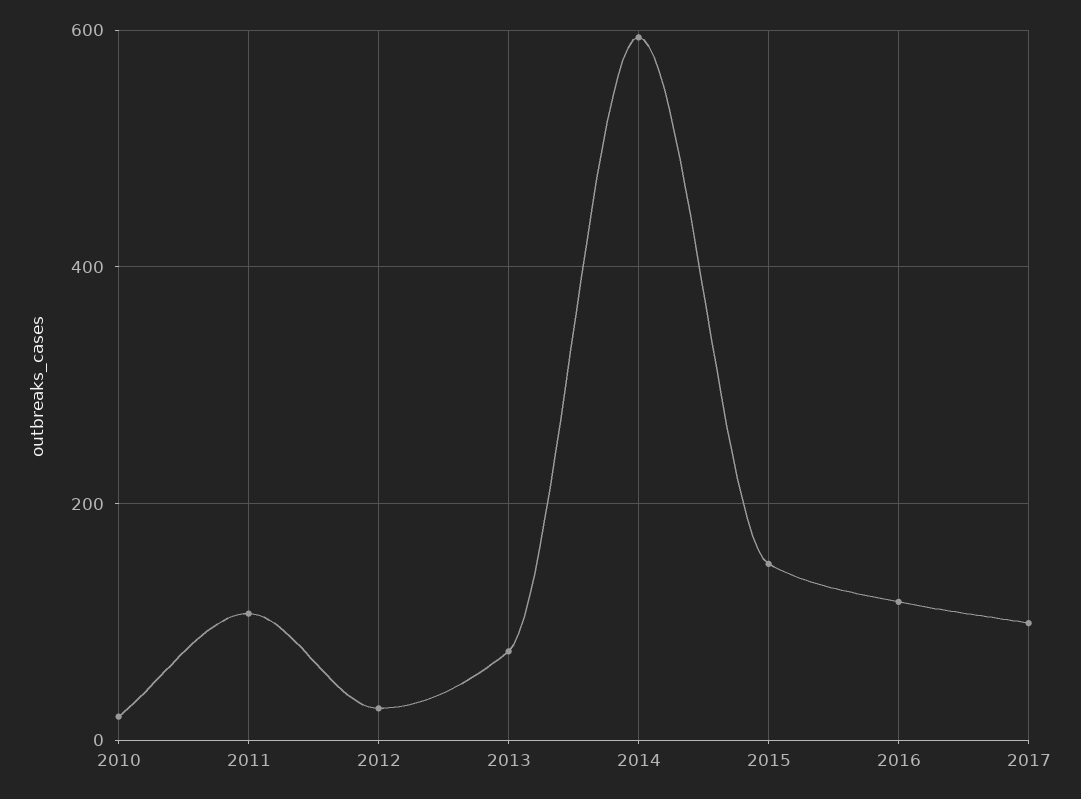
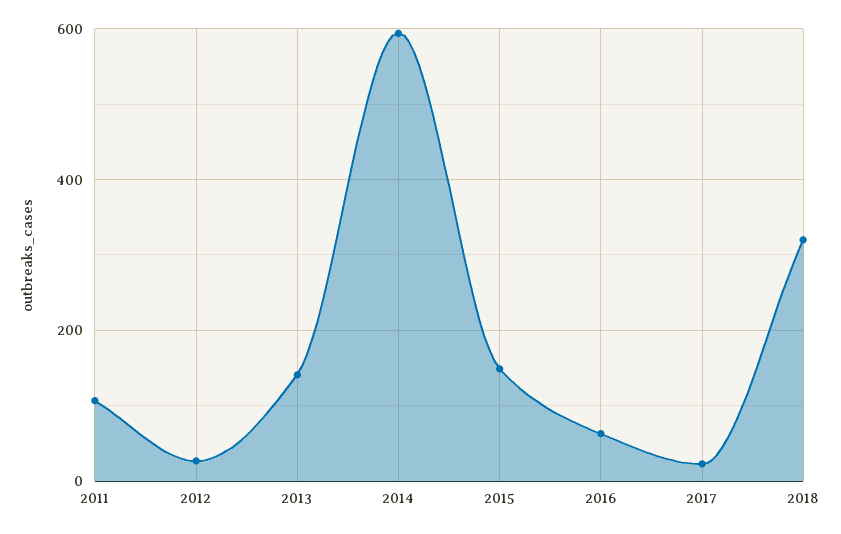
2010: 20 -> none
2013: 80 -> 140
2016: 120 -> 60
2017: 100 -> 20
2018: none -> 320

